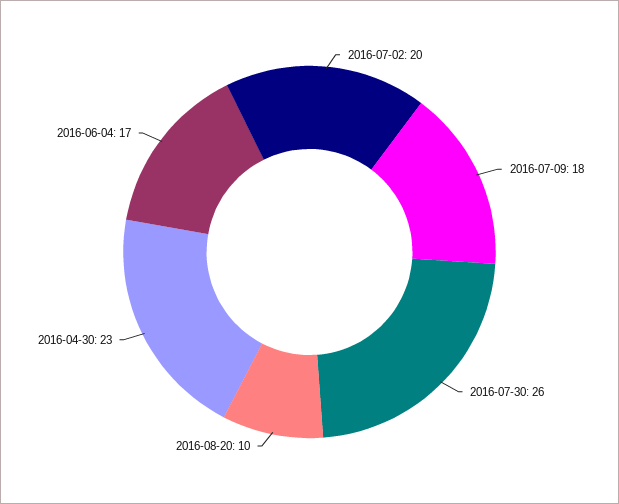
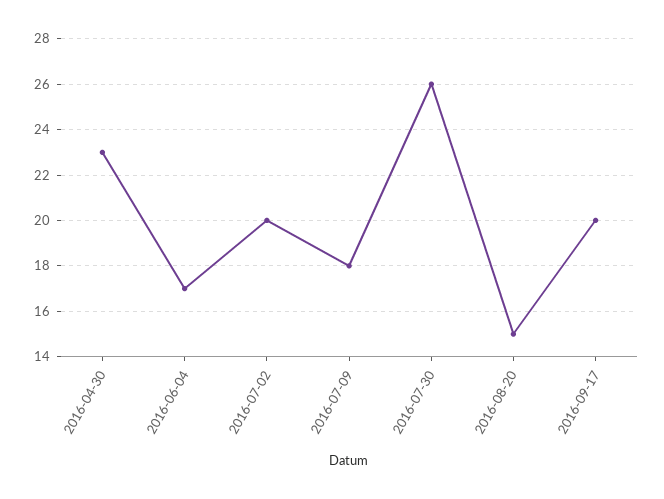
2016-08-20: 10 -> 15
2016-09-17: none -> 20

